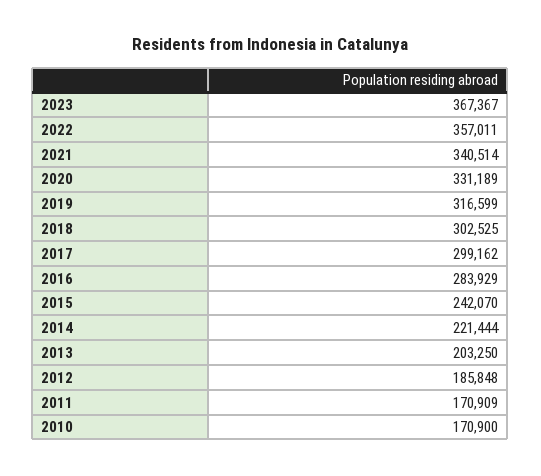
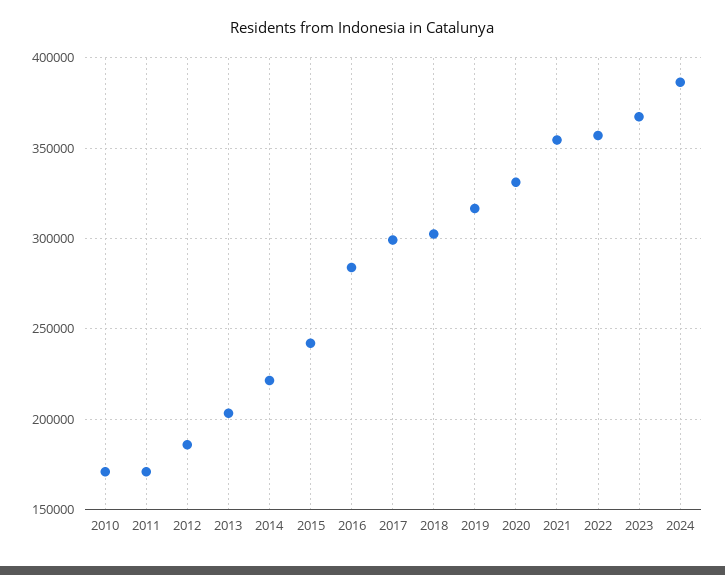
2021: 340514 -> 355000
2024: none -> 385000

